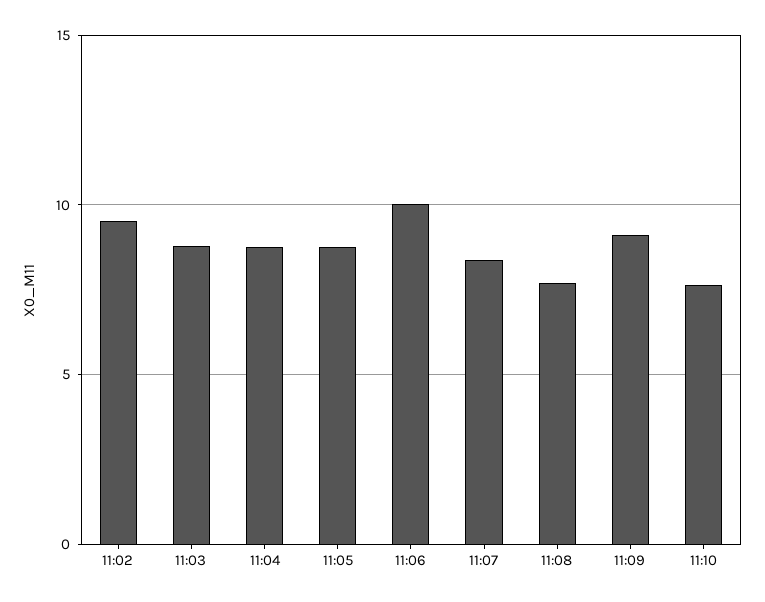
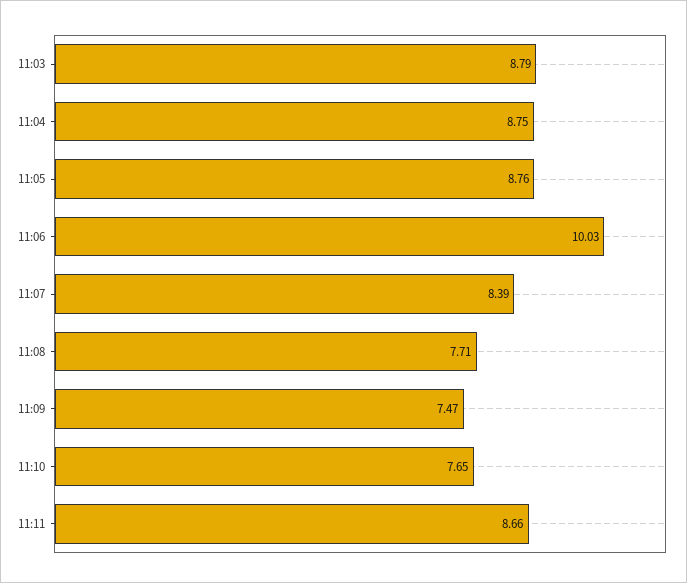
11:02: 9.5 -> none
11:09: 9 -> 7.47
11:11: none -> 8.66

